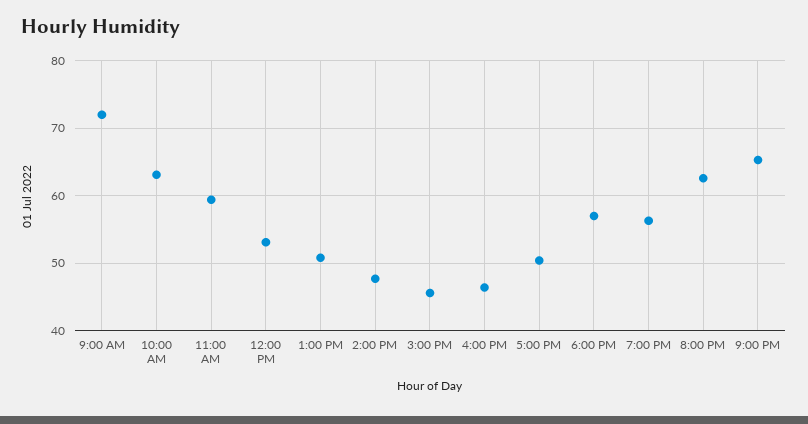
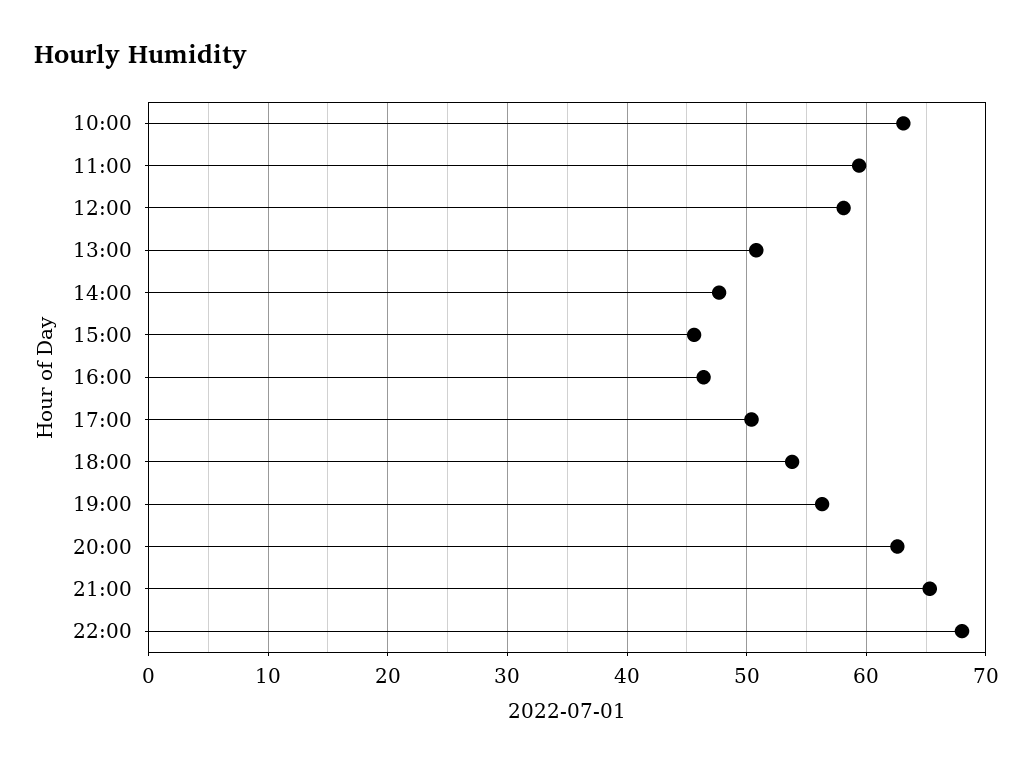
9:00 AM: 72 -> none
12:00 PM: 53 -> 58
6:00 PM: 57 -> 54
22:00: none -> 68

